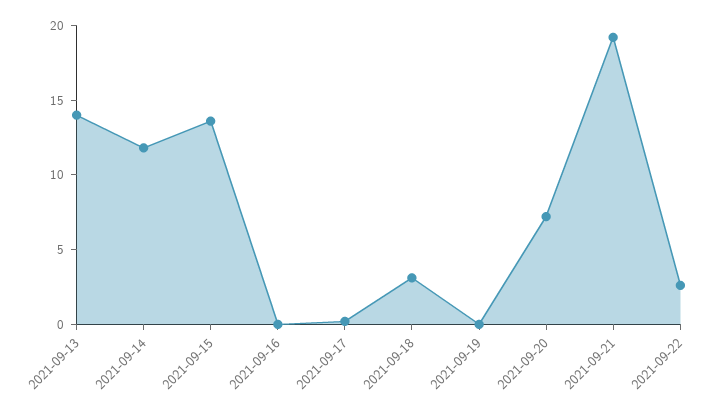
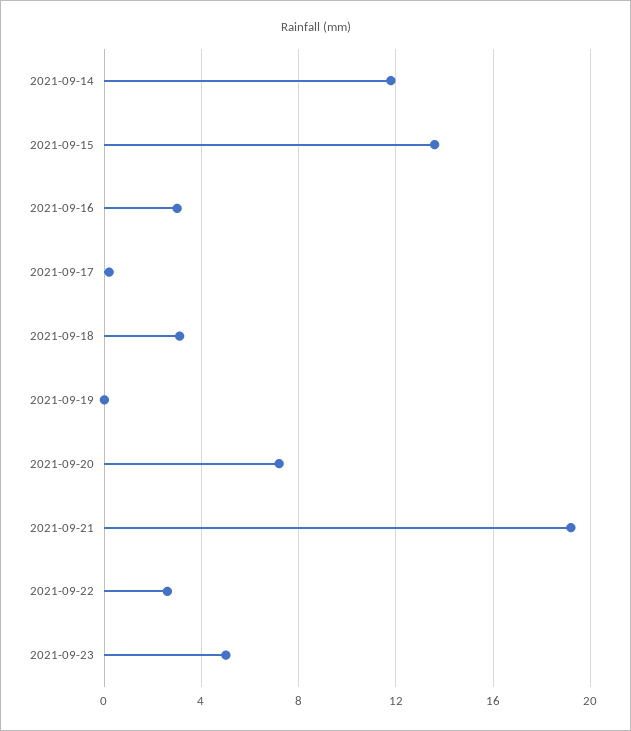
2021-09-13: 14 -> none
2021-09-16: 0 -> 3
2021-09-23: none -> 5

